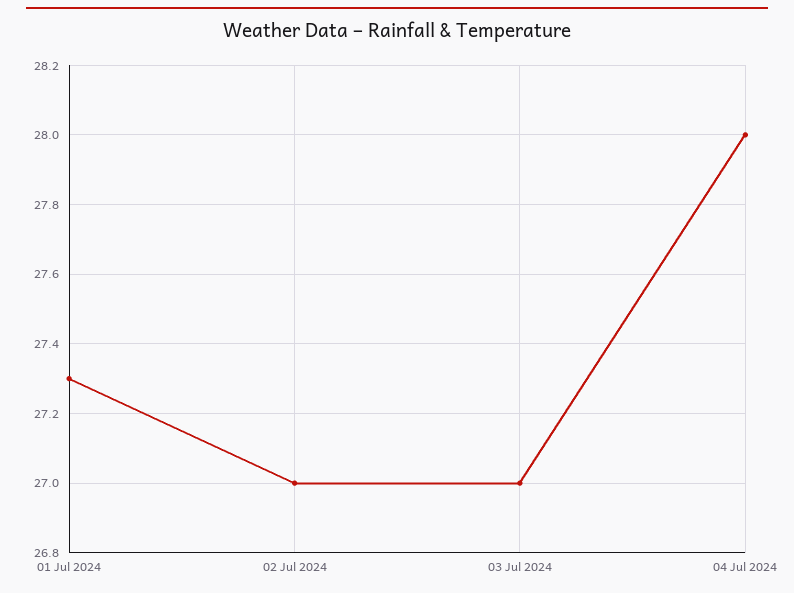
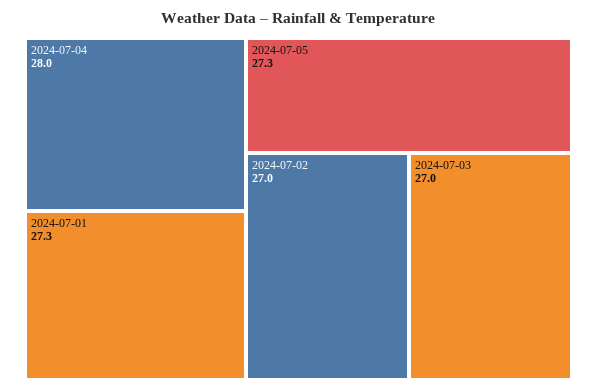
2024-07-05: none -> 27.3

